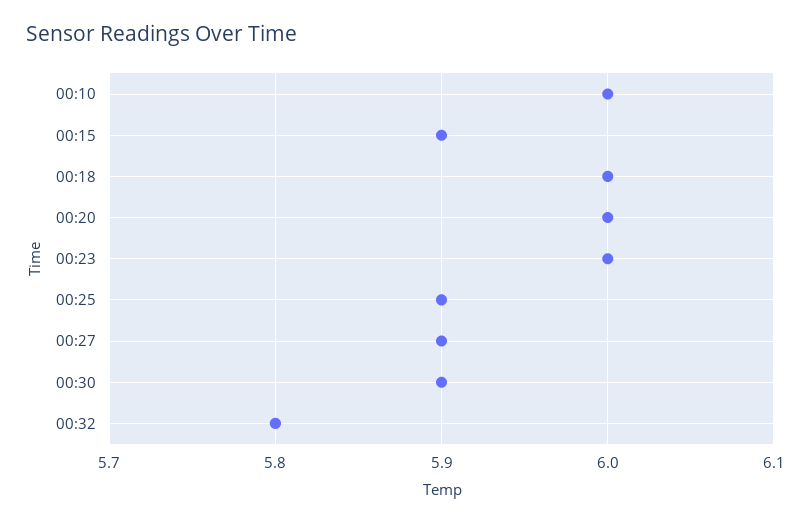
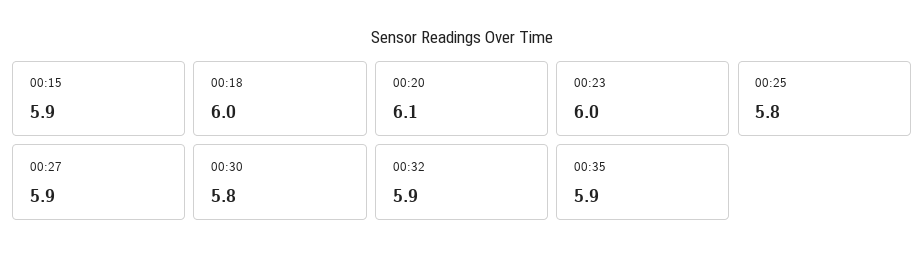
00:10: 6 -> none
00:20: 6 -> 6.1
00:25: 5.9 -> 5.8
00:30: 5.9 -> 5.8
00:32: 5.8 -> 5.9
00:35: none -> 5.9

